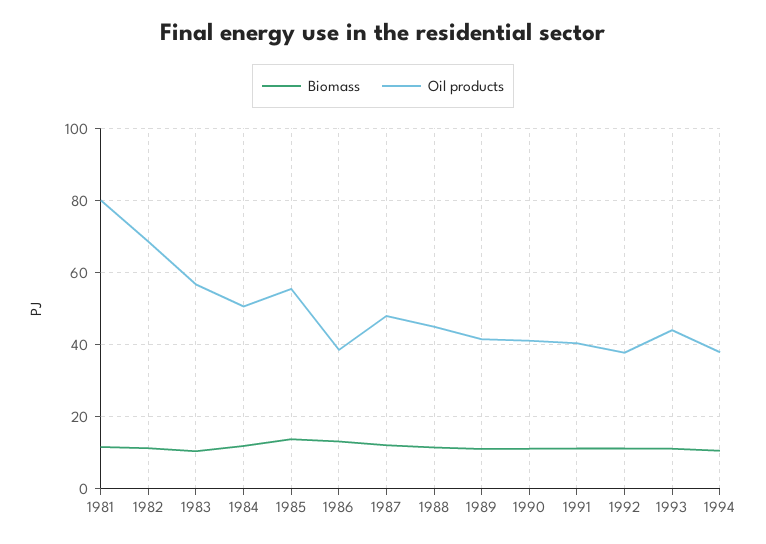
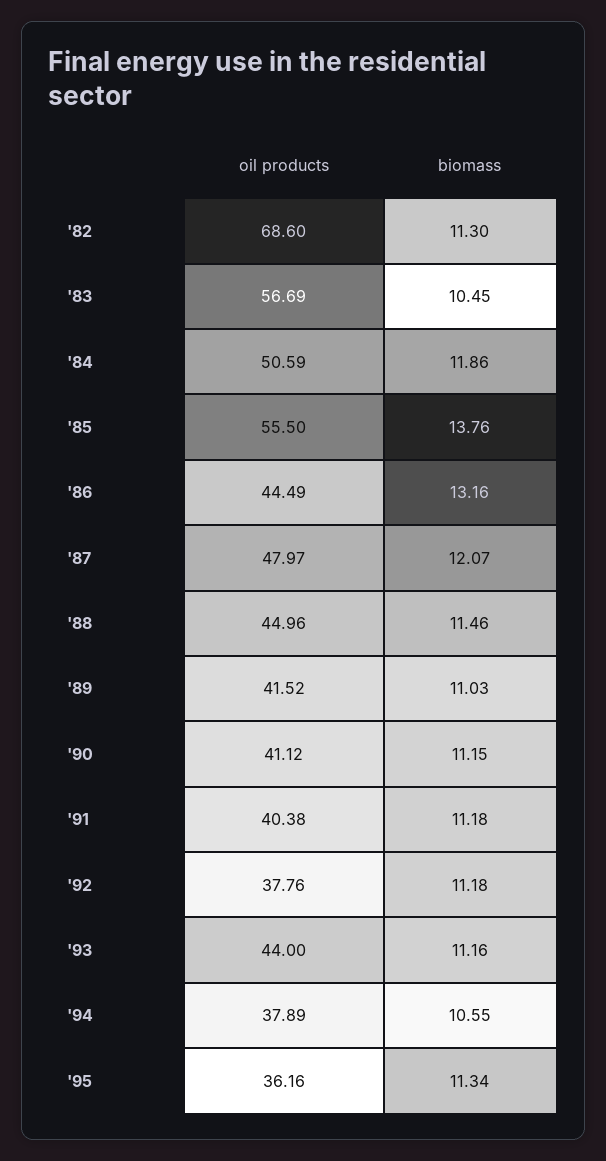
Biomass, 1981: 12 -> none
Oil products, 1981: 80 -> none
Oil products, 1986: 38 -> 44.49
Oil products, '95: none -> 36.16
Biomass, '95: none -> 11.34

